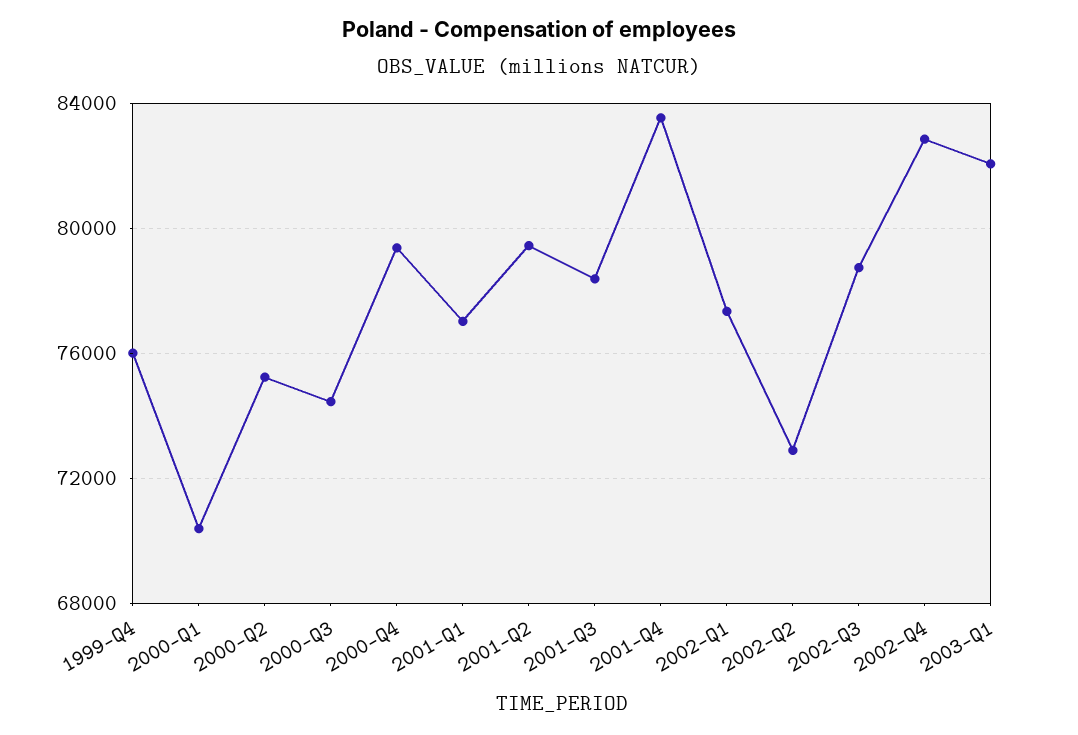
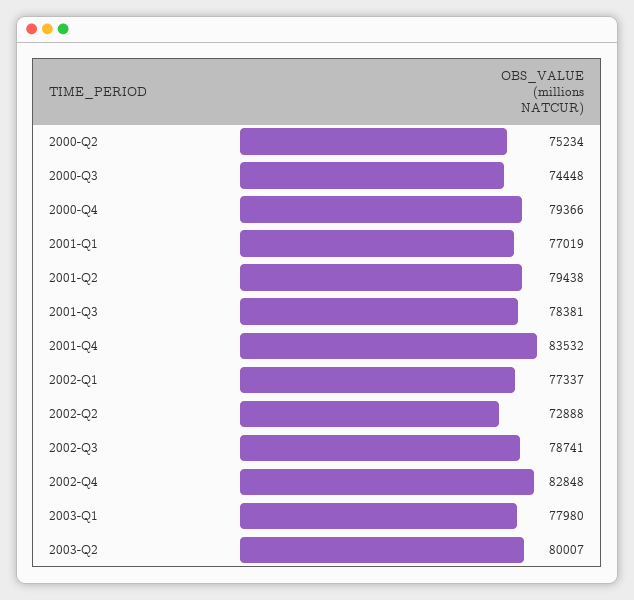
1999-Q4: 76000 -> none
2000-Q1: 70500 -> none
2003-Q1: 82000 -> 77980
2003-Q2: none -> 80007

